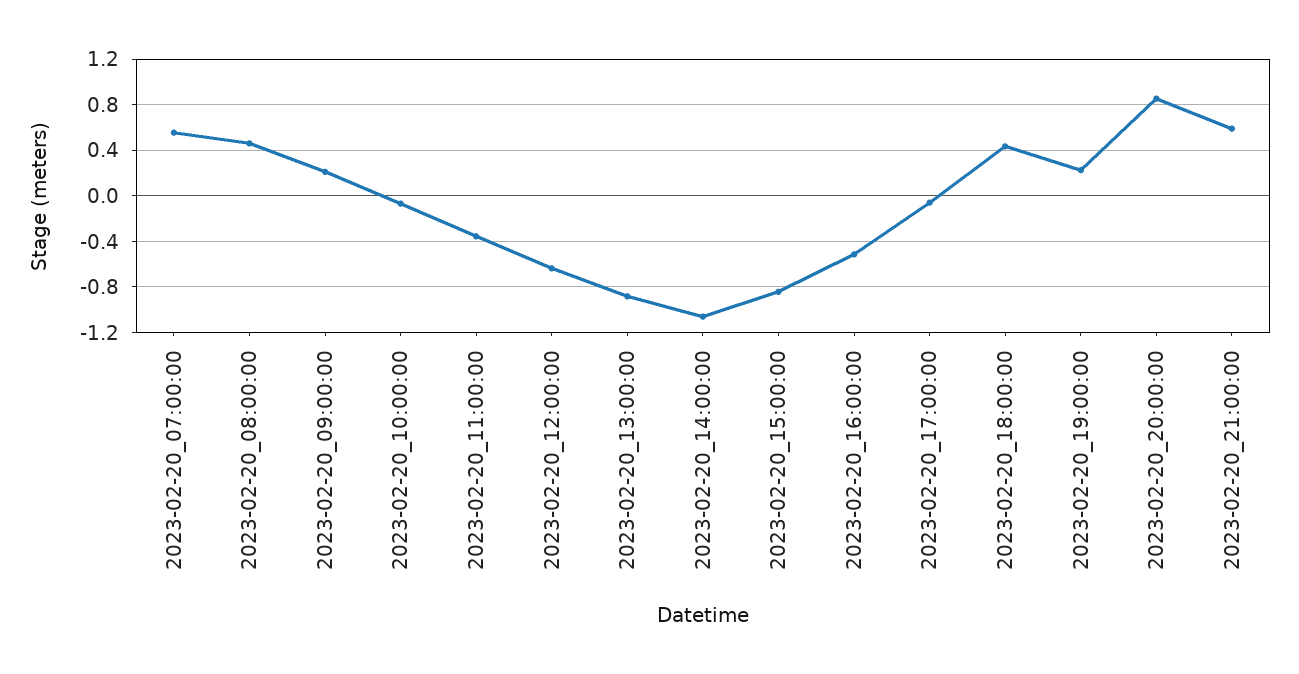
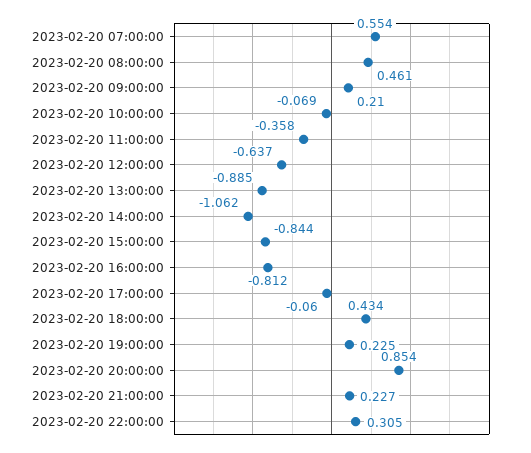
2023-02-20_16:00:00: -0.5 -> -0.812
2023-02-20_21:00:00: 0.6 -> 0.227
2023-02-20 22:00:00: none -> 0.305

